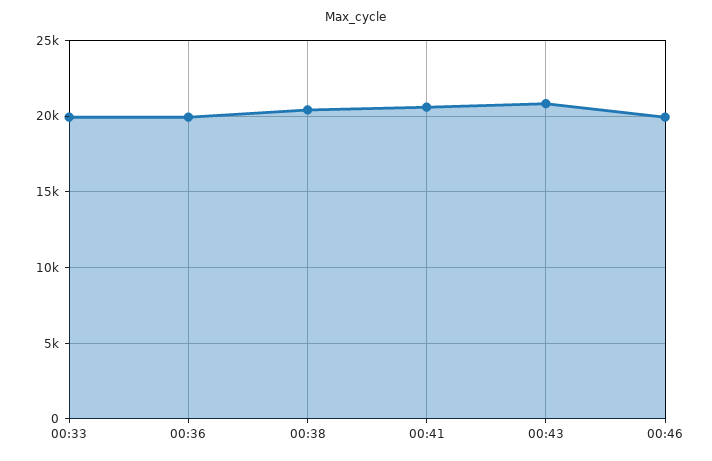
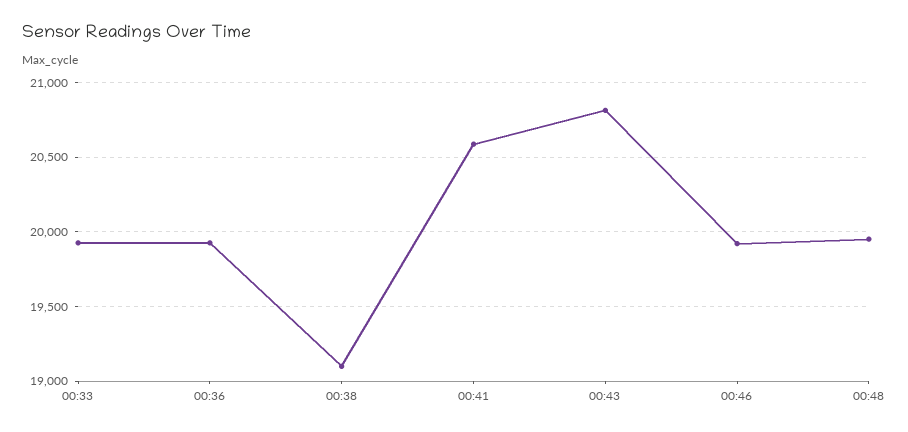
00:38: 20500 -> 19100
00:48: none -> 19950

